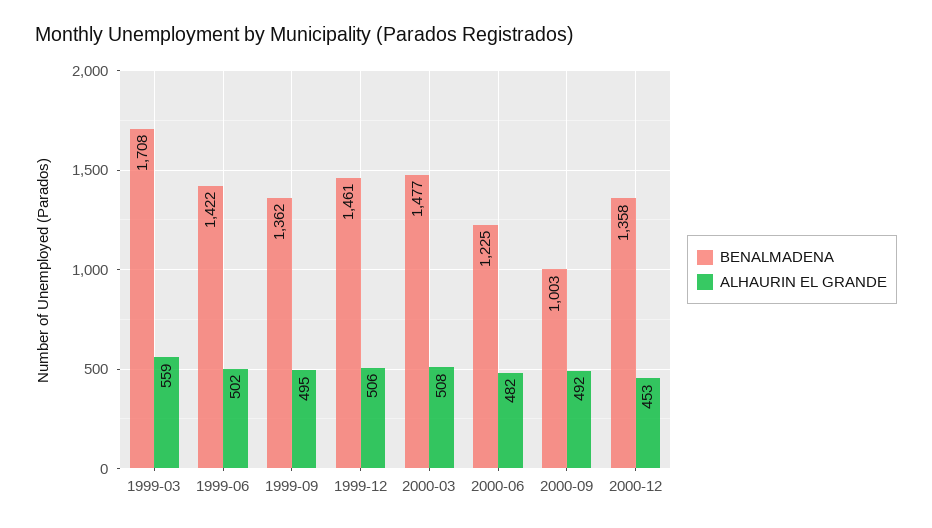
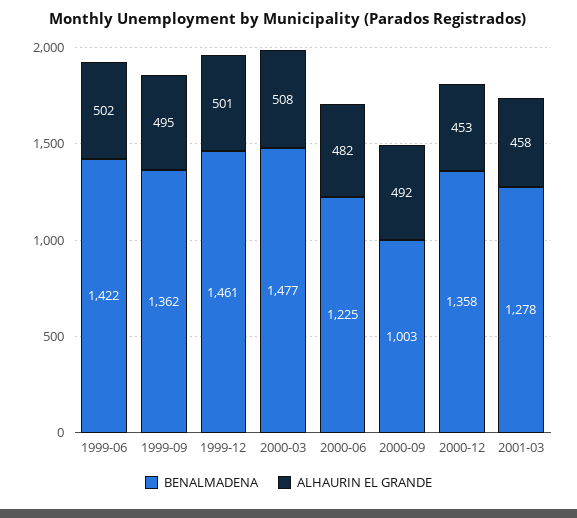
BENALMADENA, 1999-03: 1708 -> none
ALHAURIN EL GRANDE, 1999-03: 559 -> none
ALHAURIN EL GRANDE, 1999-12: 506 -> 501
BENALMADENA, 2001-03: none -> 1278
ALHAURIN EL GRANDE, 2001-03: none -> 458

